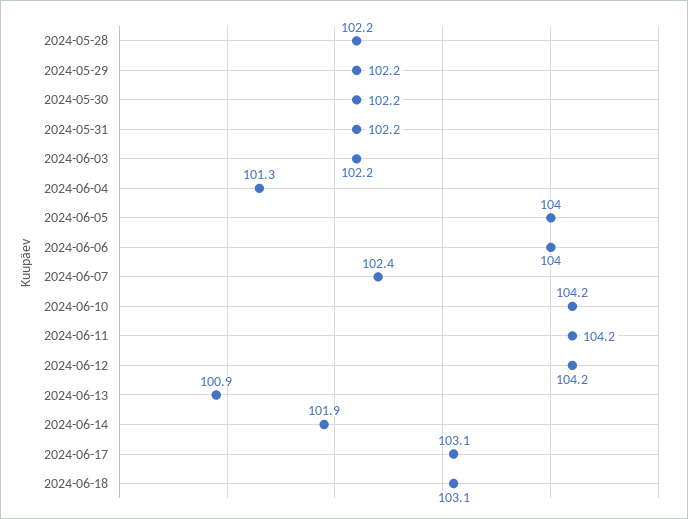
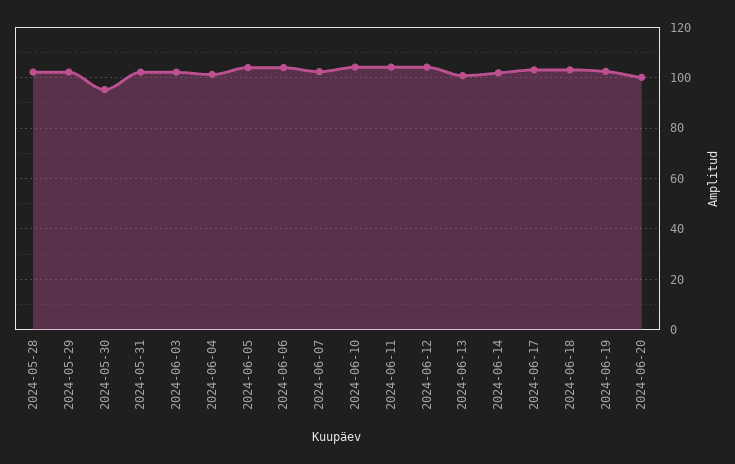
2024-05-30: 102.2 -> 95
2024-06-19: none -> 102.5
2024-06-20: none -> 100

